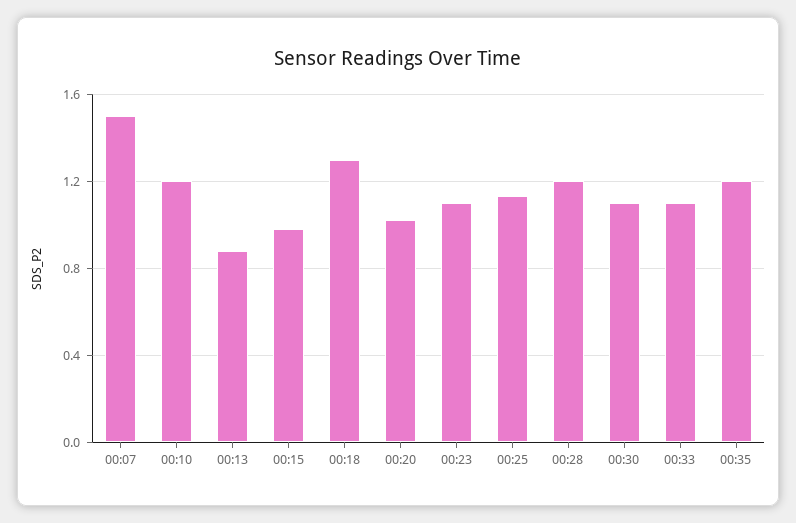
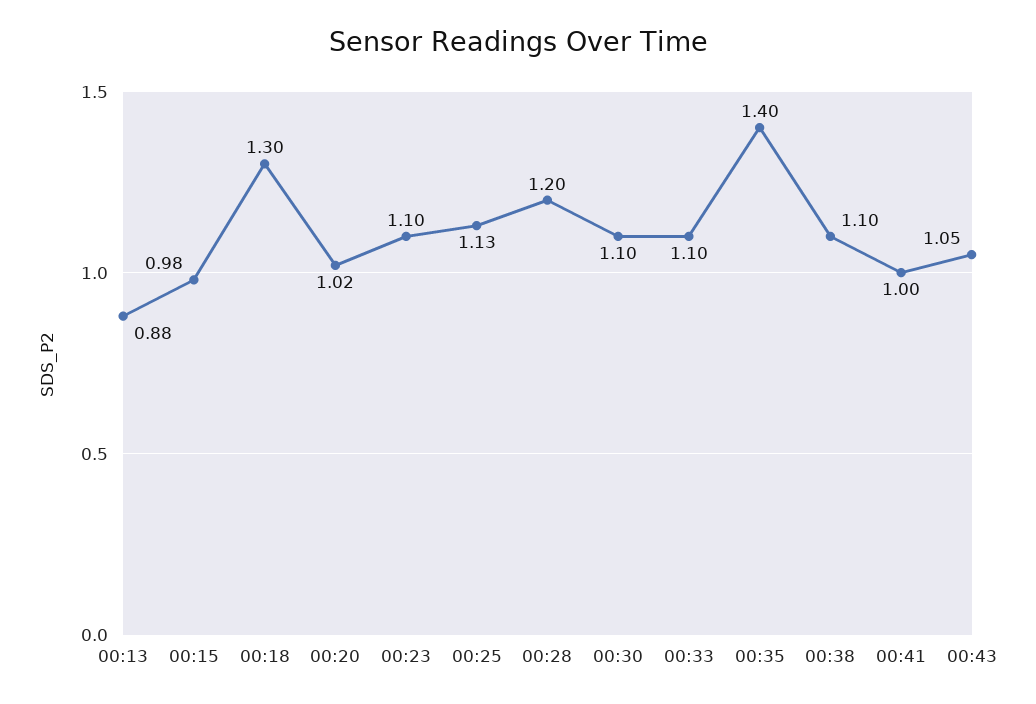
00:07: 1.5 -> none
00:10: 1.2 -> none
00:35: 1.2 -> 1.4
00:38: none -> 1.1
00:41: none -> 1
00:43: none -> 1.05

